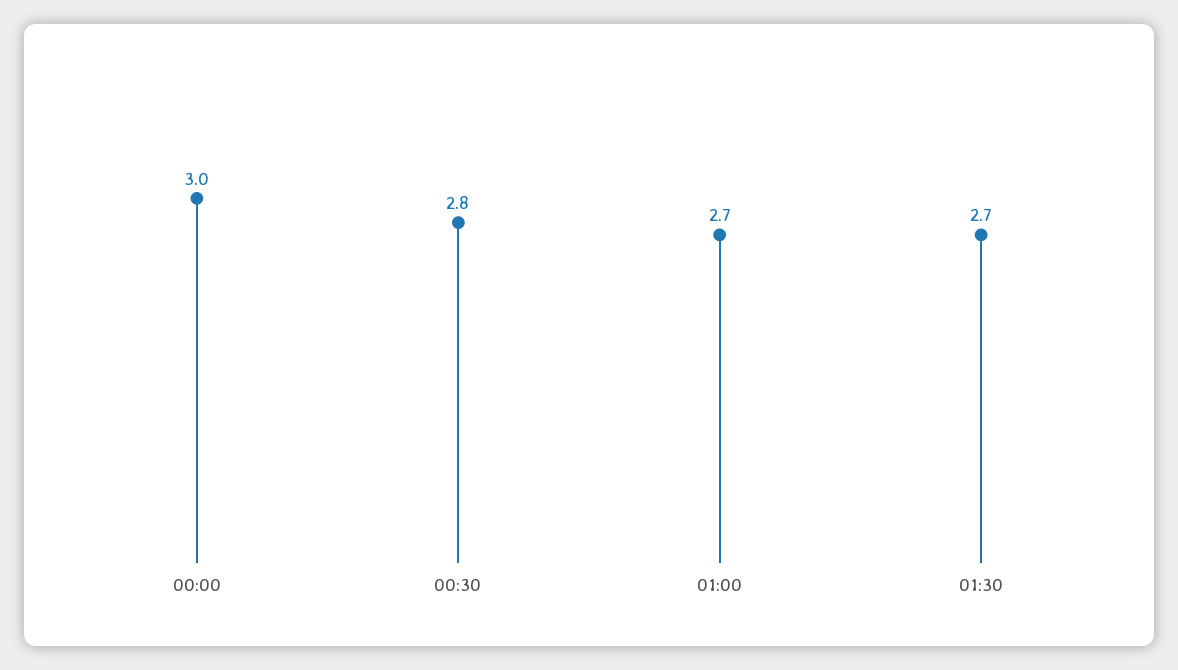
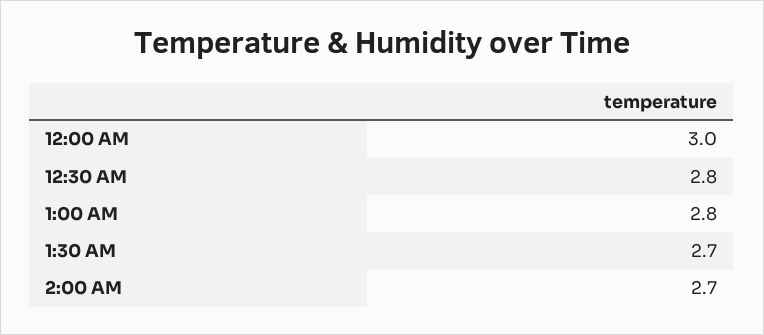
01:00: 2.7 -> 2.8
2:00 AM: none -> 2.7

